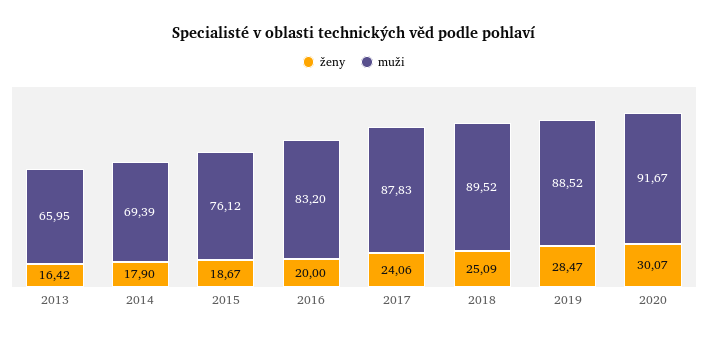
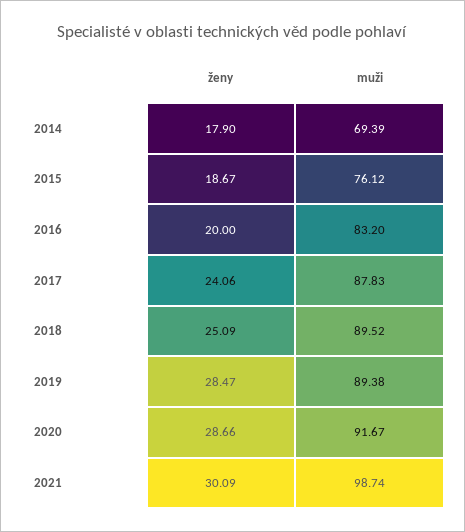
ženy, 2013: 16.42 -> none
muži, 2013: 65.95 -> none
muži, 2019: 88.52 -> 89.38
ženy, 2020: 30.07 -> 28.66
ženy, 2021: none -> 30.09
muži, 2021: none -> 98.74

